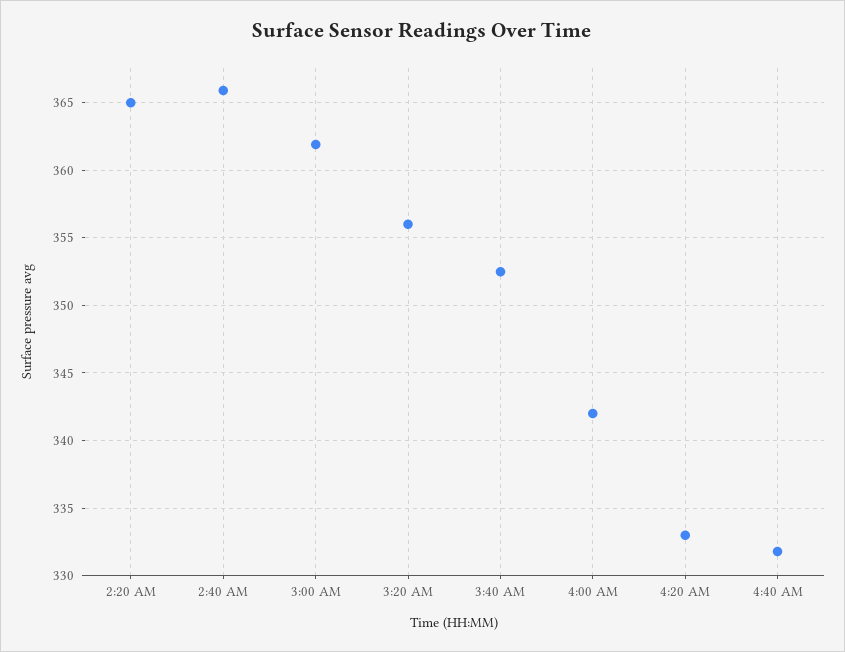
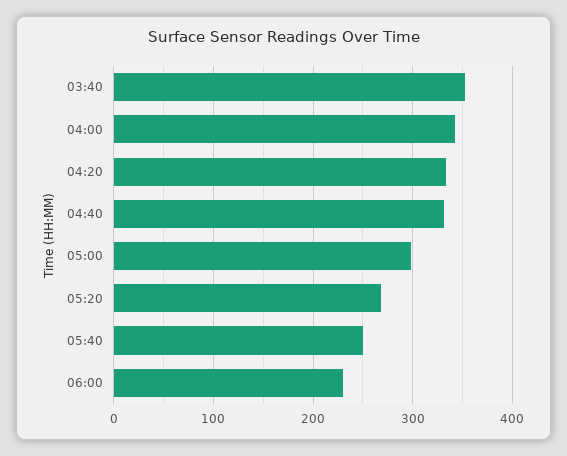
2:20 AM: 365 -> none
2:40 AM: 366 -> none
3:00 AM: 362 -> none
3:20 AM: 356 -> none
05:00: none -> 300
05:20: none -> 270
05:40: none -> 250
06:00: none -> 230

